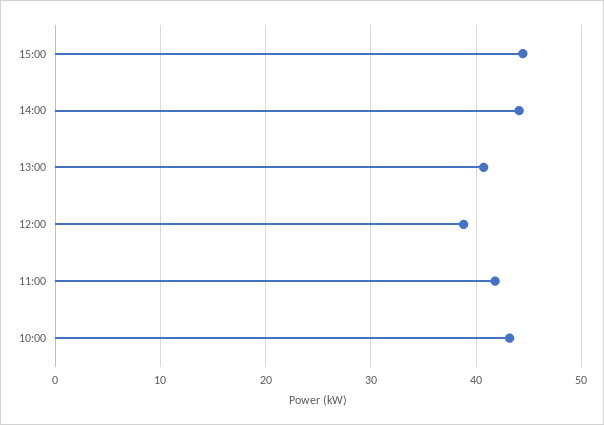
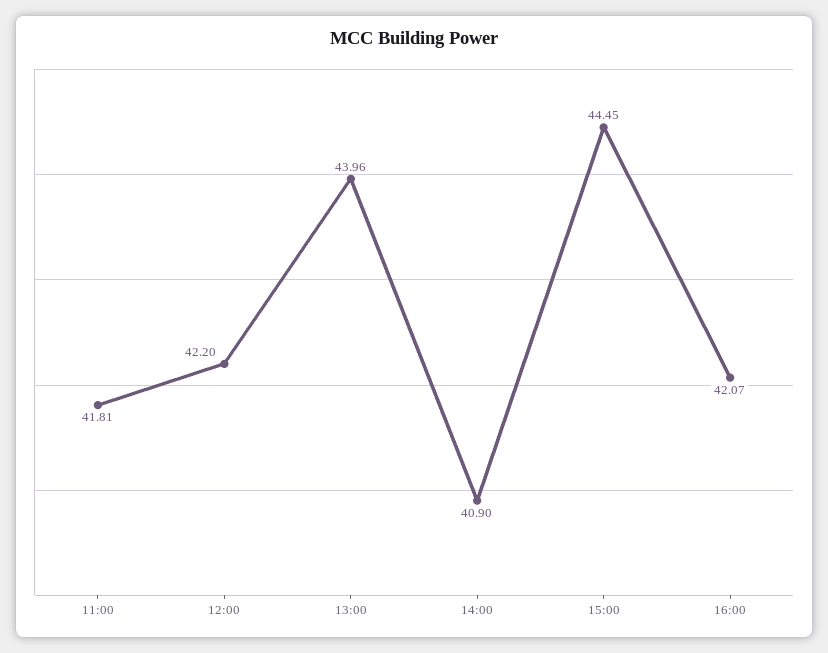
14:00: 44 -> 40.9
13:00: 41 -> 43.96
12:00: 39 -> 42.2
10:00: 43 -> none
16:00: none -> 42.07

